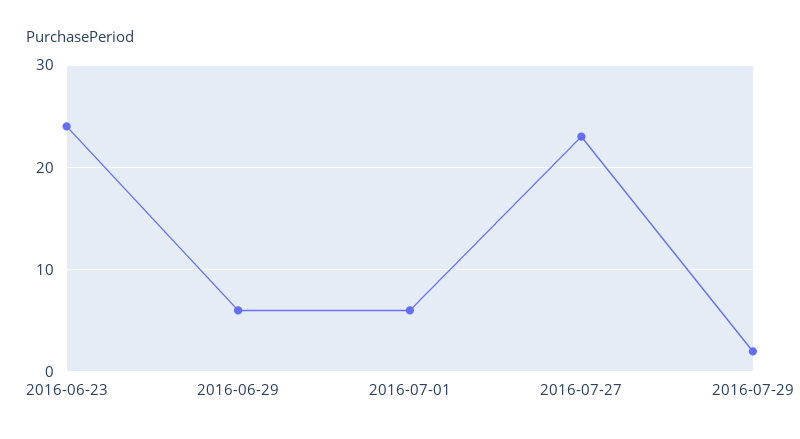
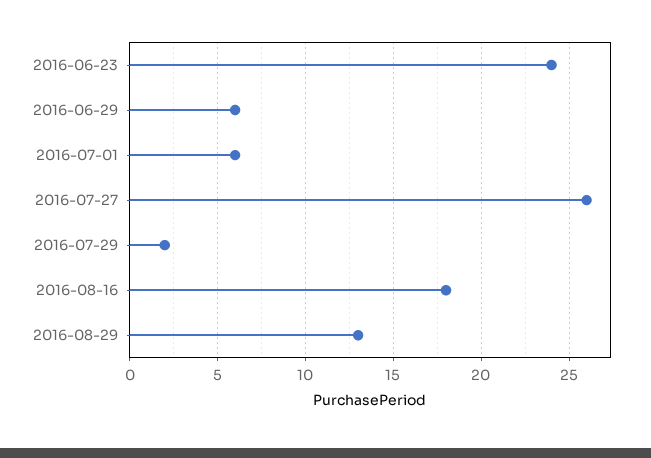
2016-07-27: 23 -> 26
2016-08-16: none -> 18
2016-08-29: none -> 13

